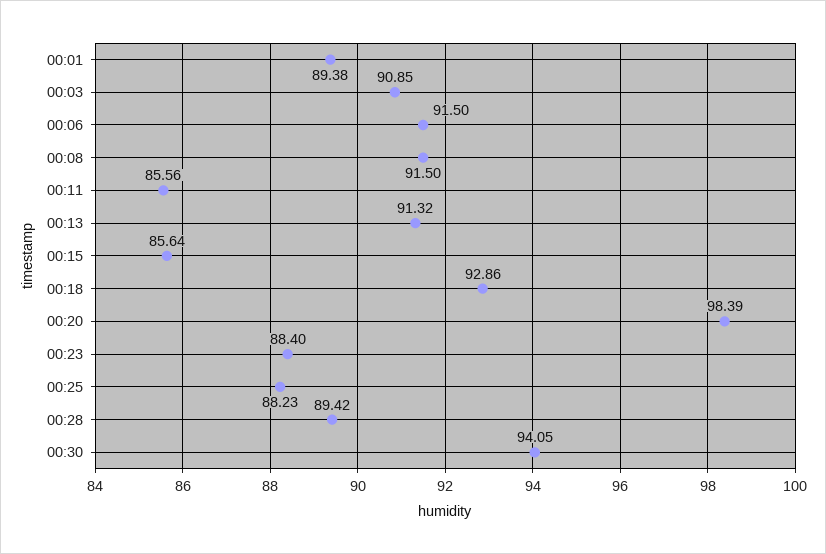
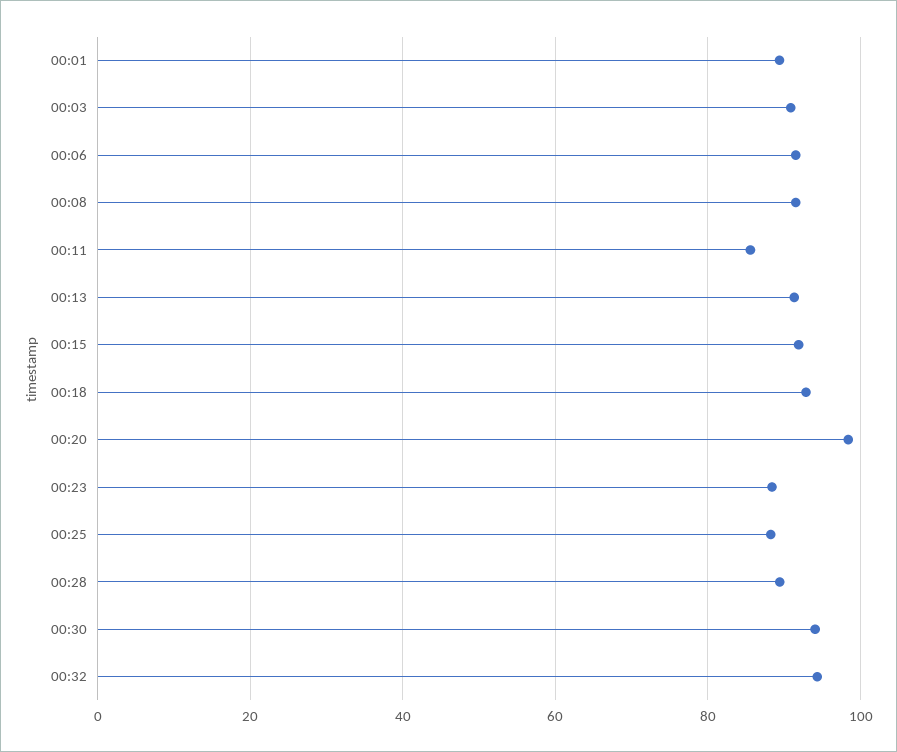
00:15: 85.64 -> 92
00:32: none -> 94

